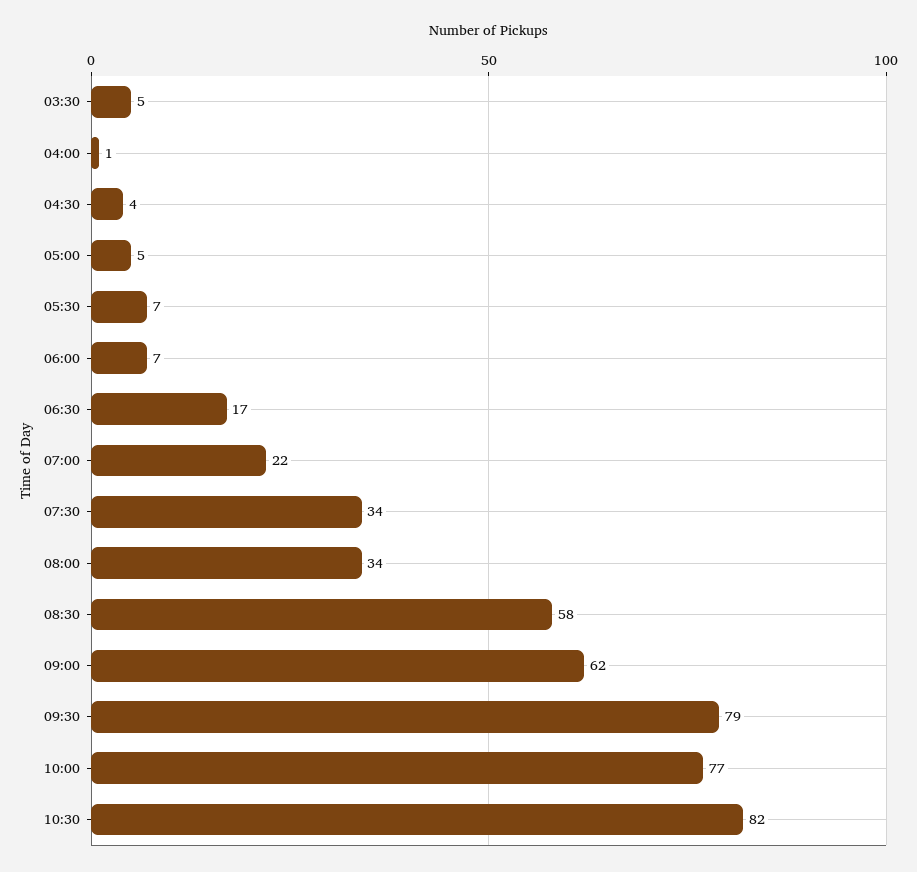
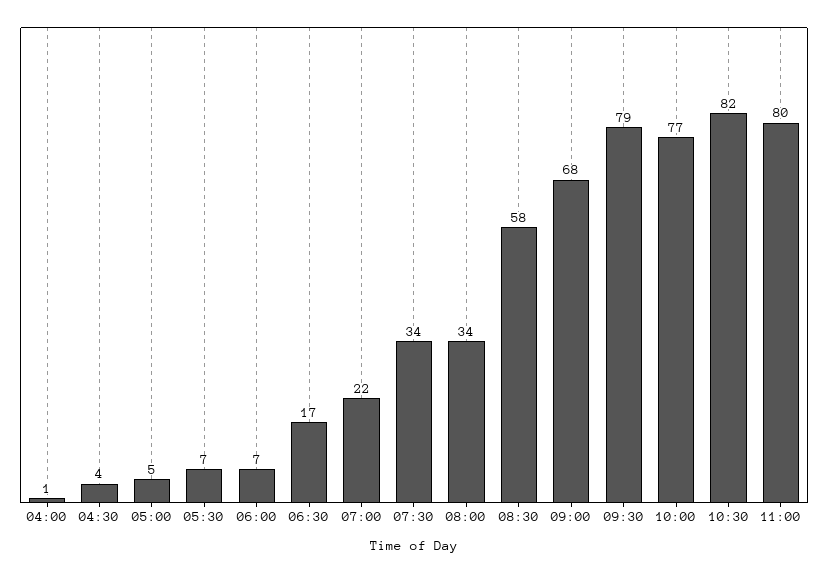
03:30: 5 -> none
09:00: 62 -> 68
11:00: none -> 80

